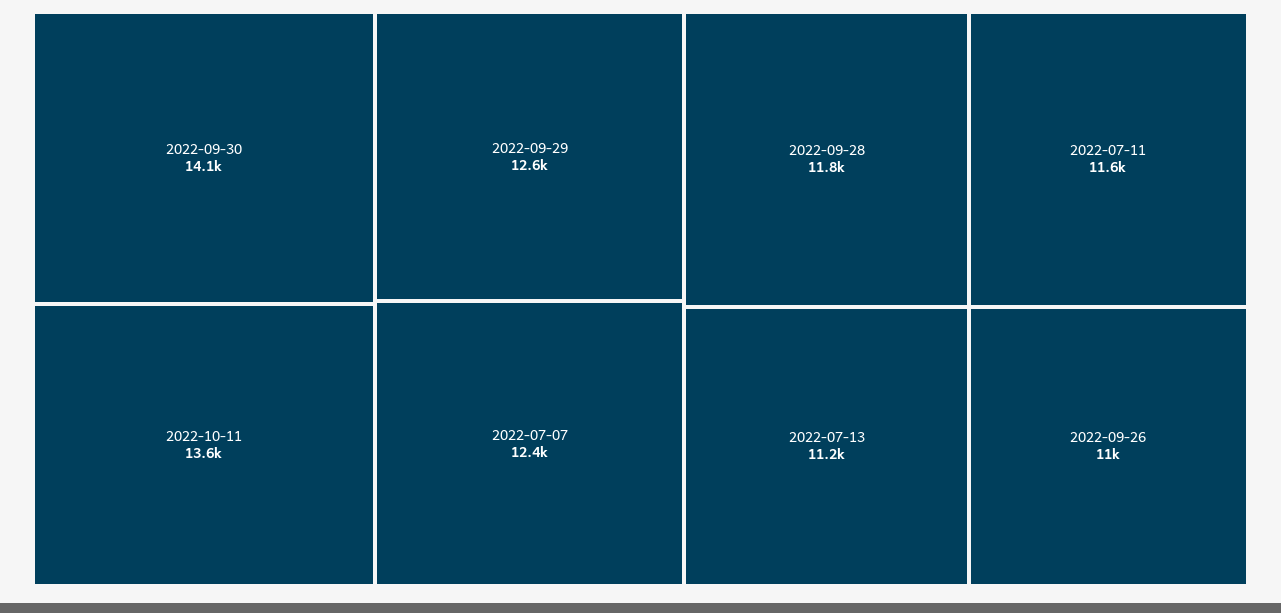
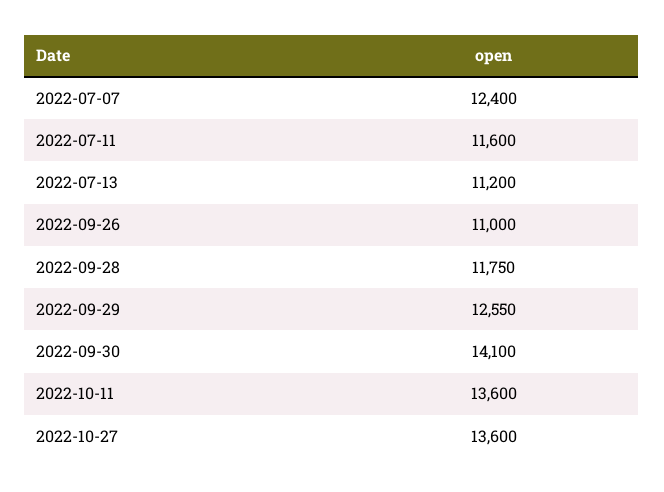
2022-10-27: none -> 13600

